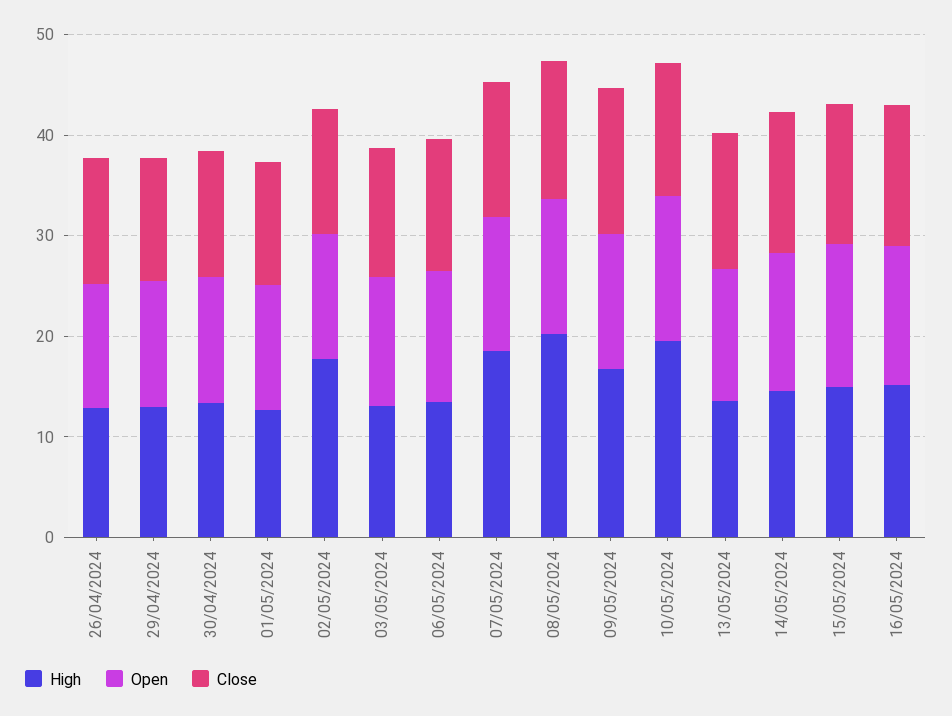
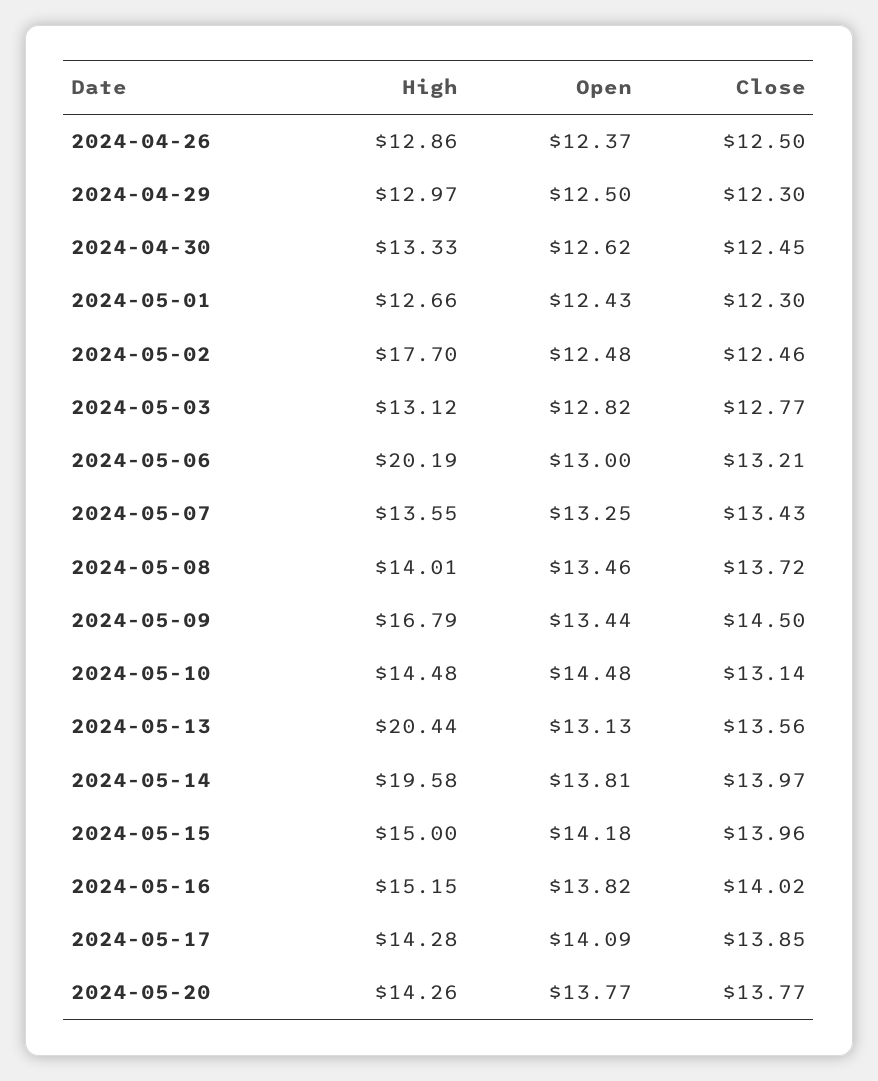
High, 06/05/2024: 14 -> 20.19
High, 07/05/2024: 18 -> 13.55
High, 08/05/2024: 20 -> 14.01
High, 10/05/2024: 20 -> 14.48
High, 13/05/2024: 14 -> 20.44
High, 14/05/2024: 14 -> 19.58
High, 2024-05-17: none -> 14.28
Open, 2024-05-17: none -> 14.09
Close, 2024-05-17: none -> 13.85
High, 2024-05-20: none -> 14.26
Open, 2024-05-20: none -> 13.77
Close, 2024-05-20: none -> 13.77

